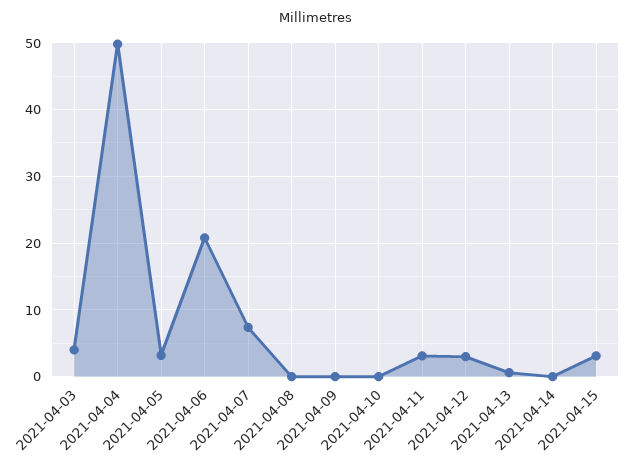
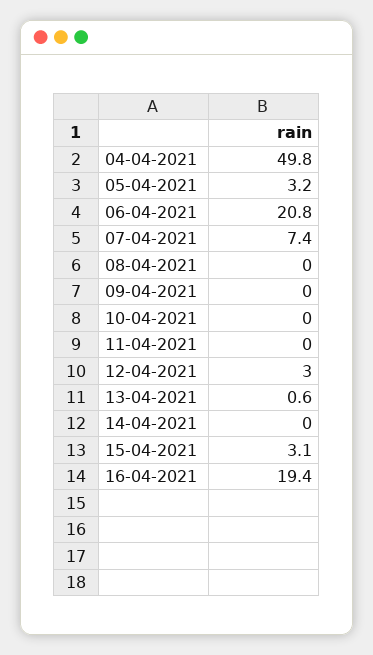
2021-04-03: 4 -> none
2021-04-11: 3 -> 0
16-04-2021: none -> 19.4

